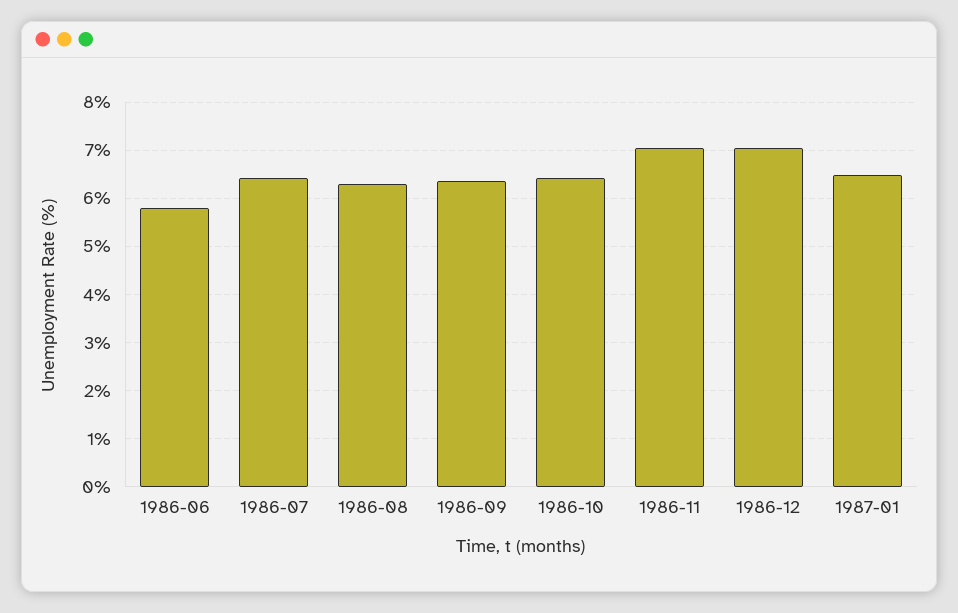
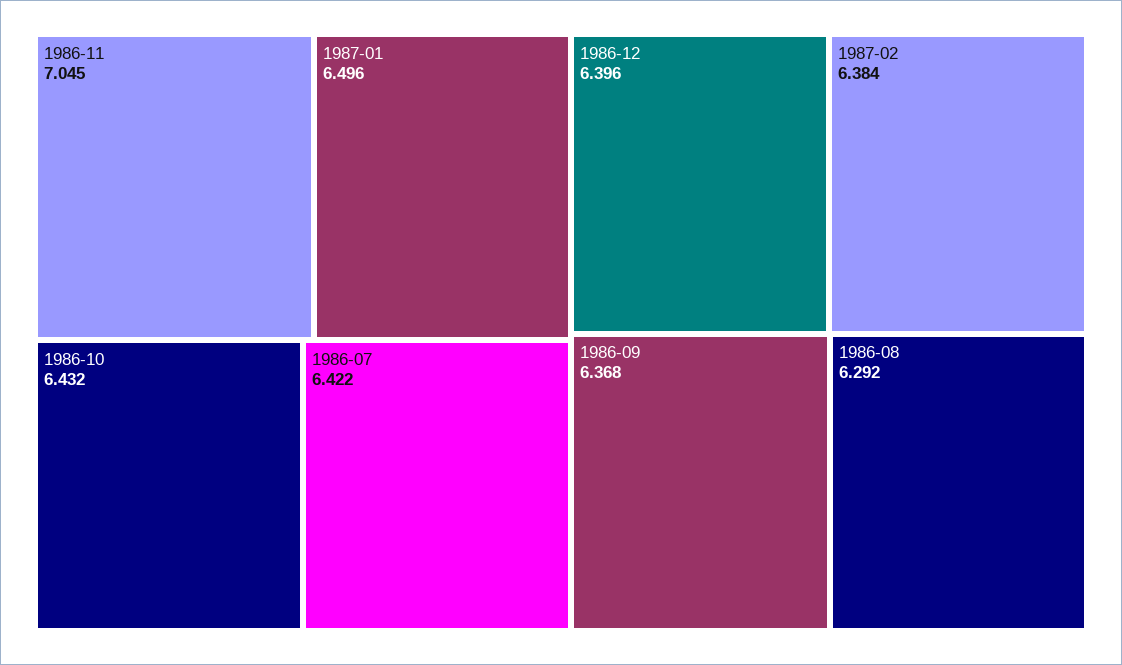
1986-06: 5.8 -> none
1986-12: 7 -> 6.396
1987-02: none -> 6.384

